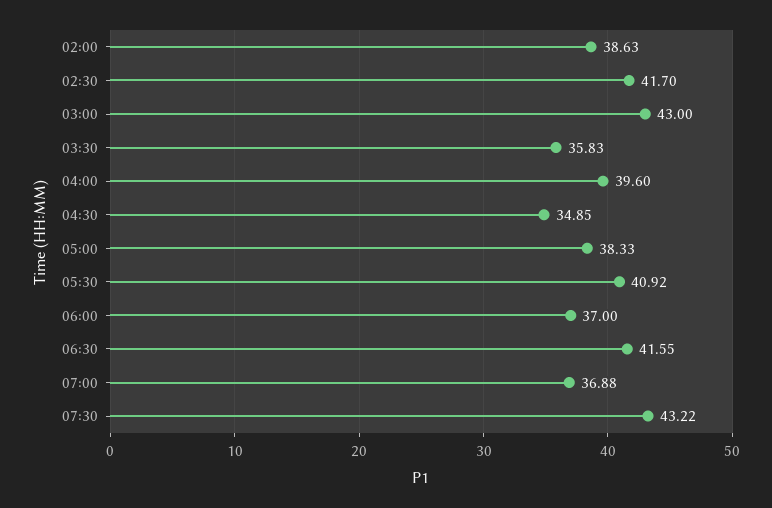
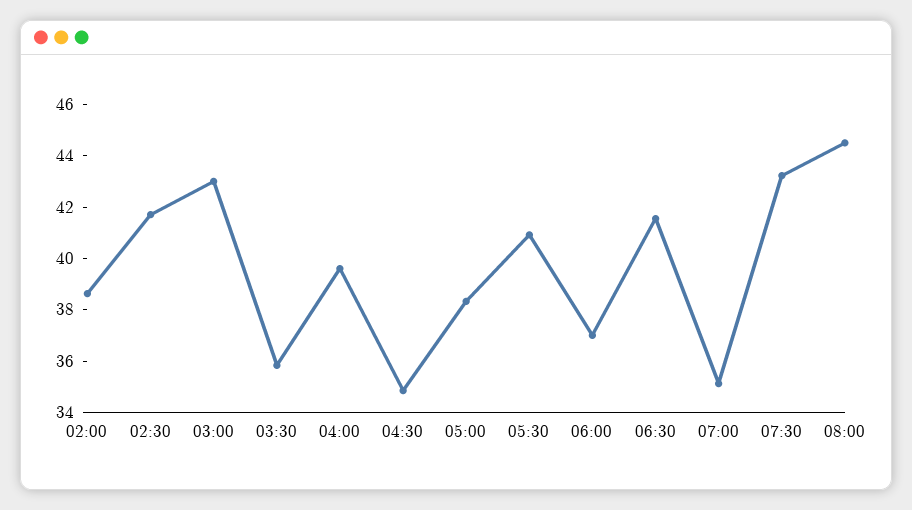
07:00: 36.88 -> 35
08:00: none -> 44.5

